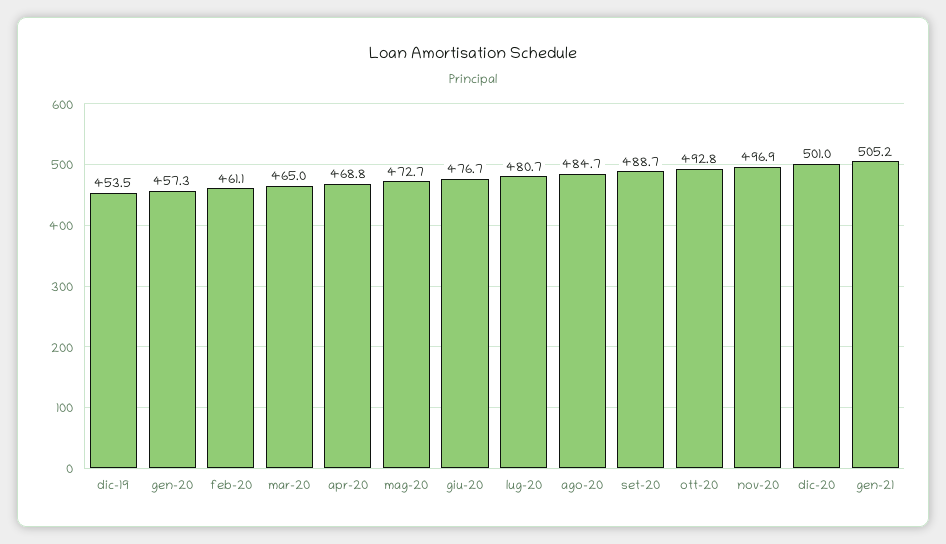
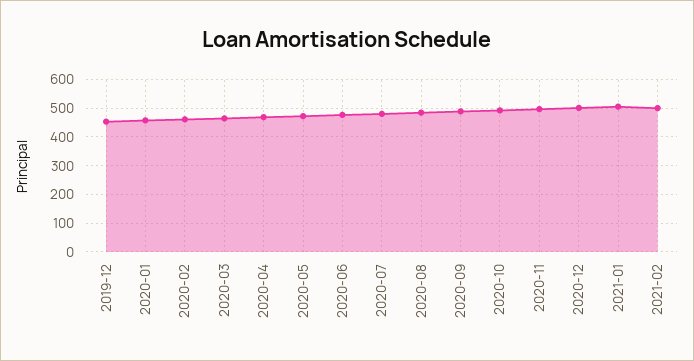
2021-02: none -> 500

